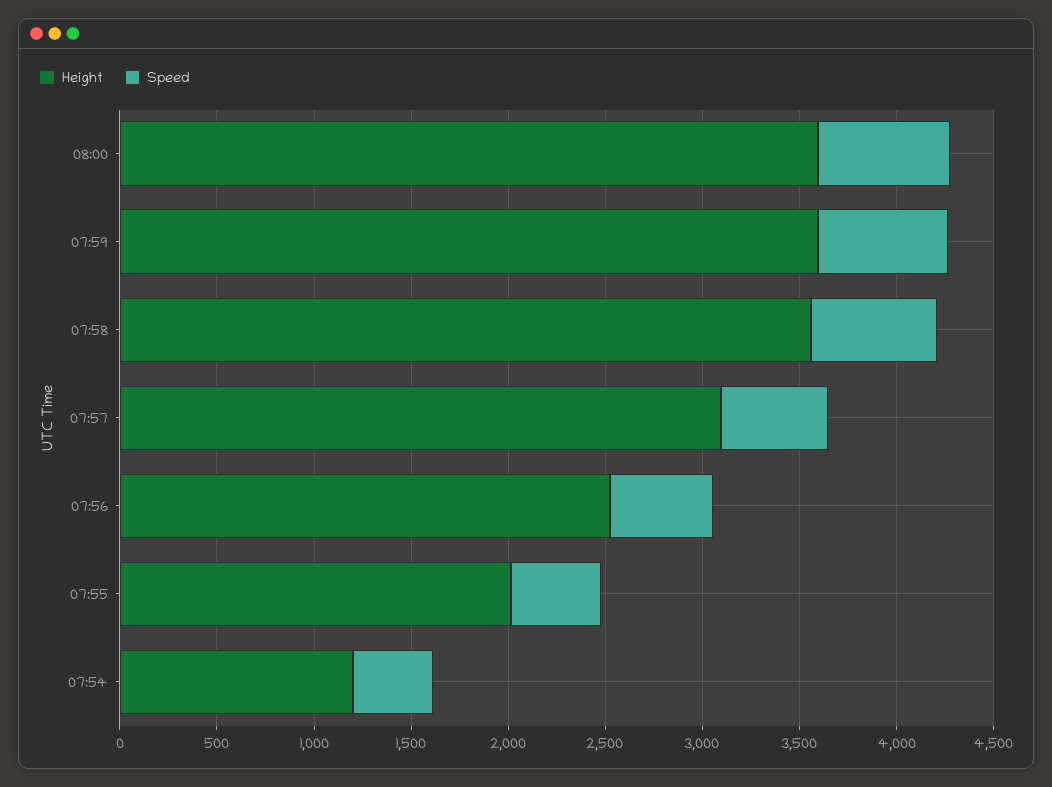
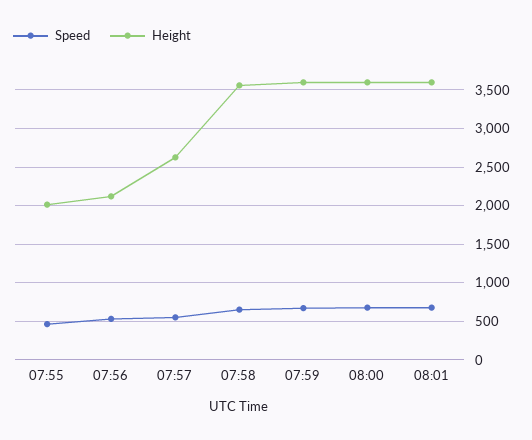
Height, 07:57: 3100 -> 2600
Height, 07:56: 2500 -> 2100
Height, 07:54: 1200 -> none
Speed, 07:54: 400 -> none
Speed, 08:01: none -> 700
Height, 08:01: none -> 3600

